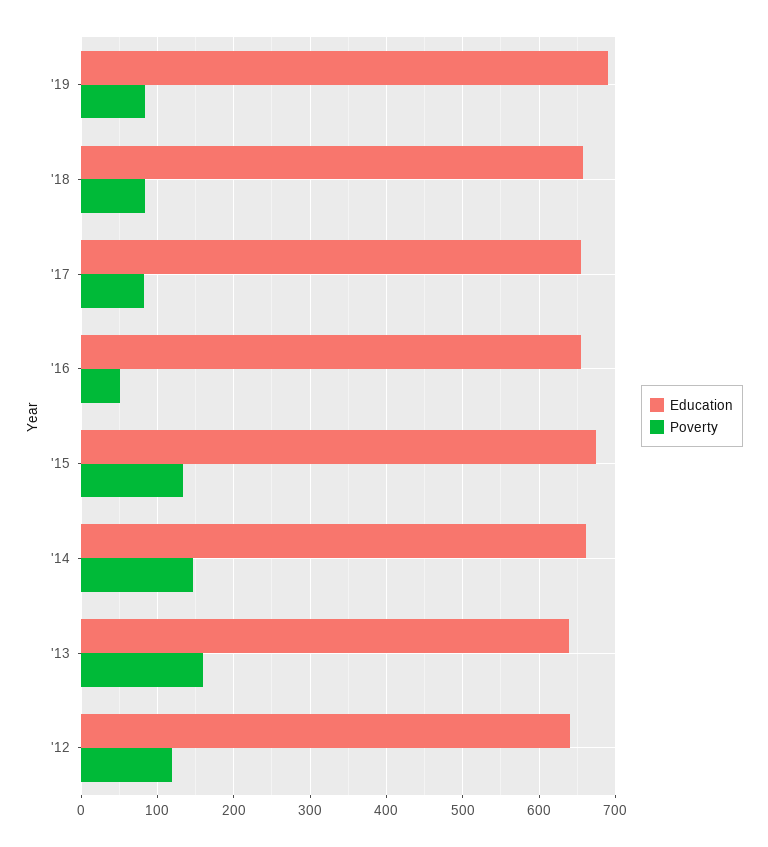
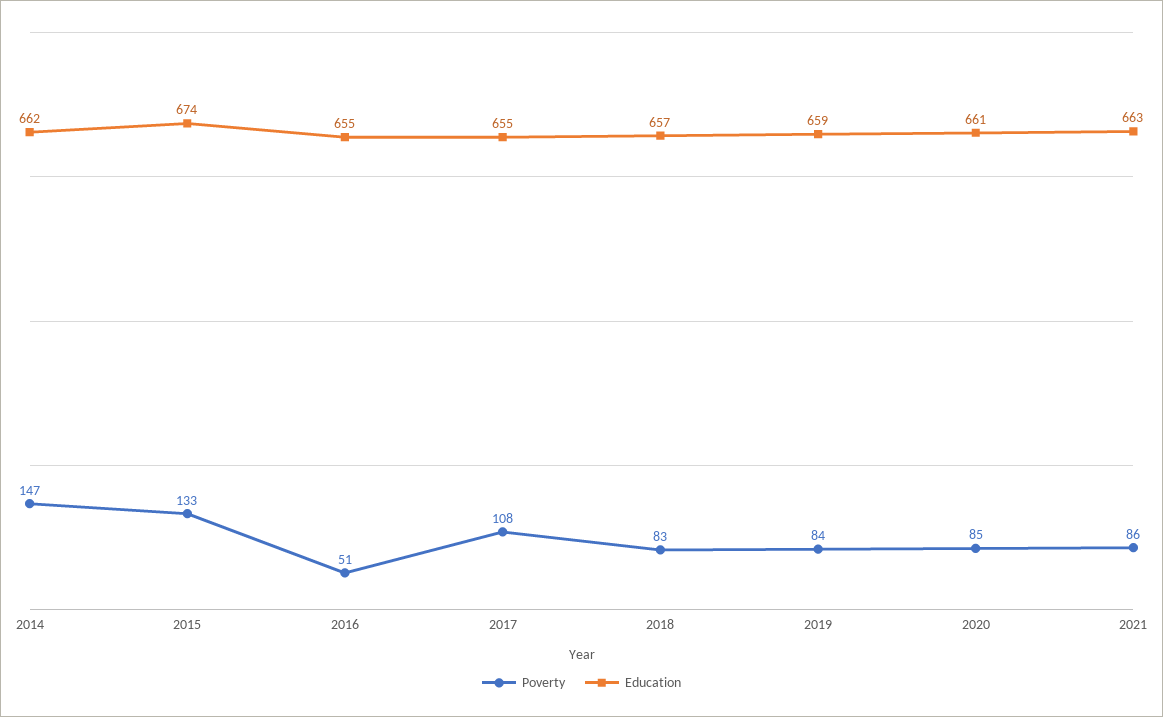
Education, '19: 690 -> 659
Poverty, '17: 80 -> 108
Education, '13: 640 -> none
Poverty, '13: 160 -> none
Education, '12: 640 -> none
Poverty, '12: 120 -> none
Poverty, 2020: none -> 85
Education, 2020: none -> 661
Poverty, 2021: none -> 86
Education, 2021: none -> 663

